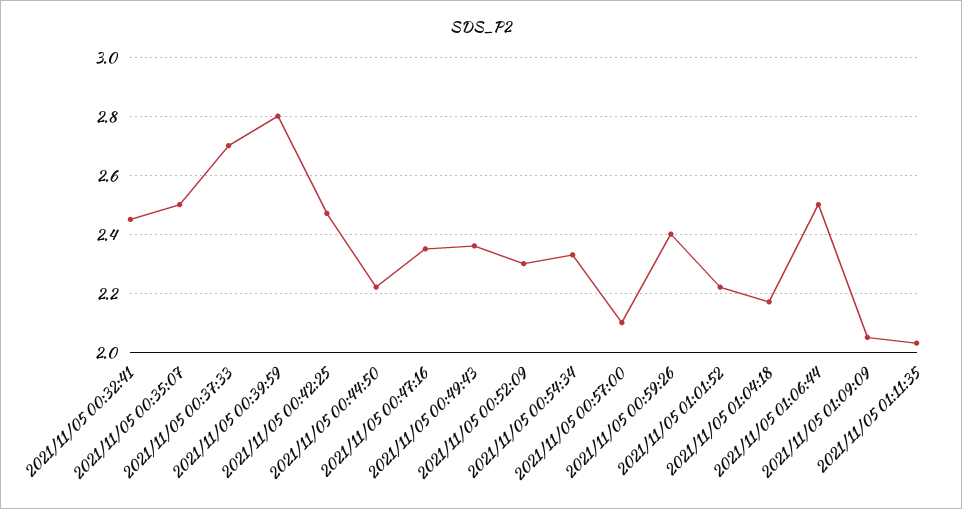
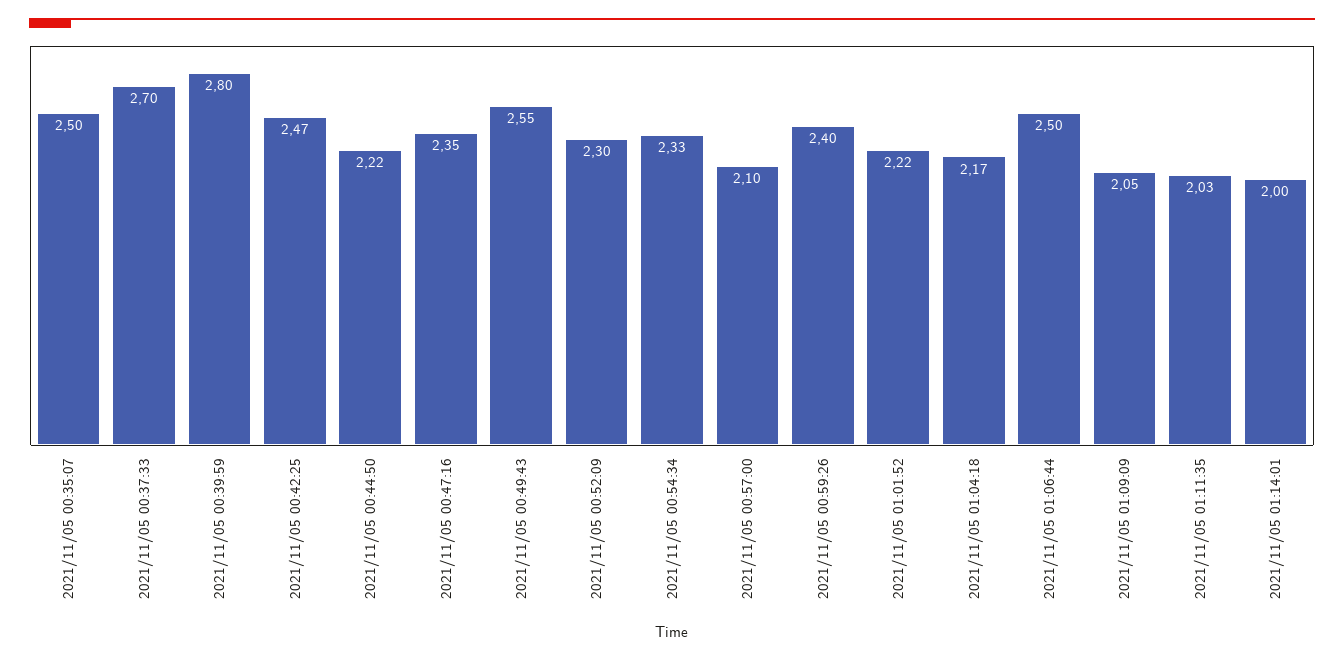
2021/11/05 00:32:41: 2.45 -> none
2021/11/05 00:49:43: 2.35 -> 2.55
2021/11/05 01:14:01: none -> 2

